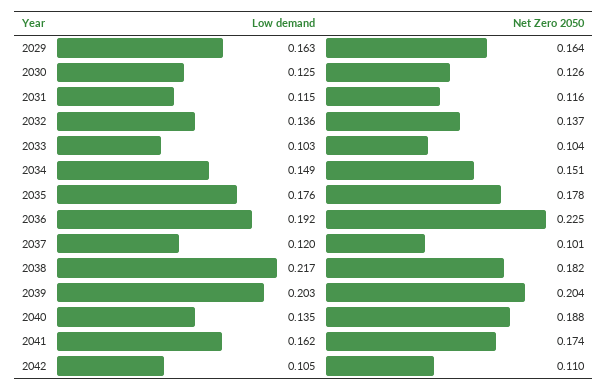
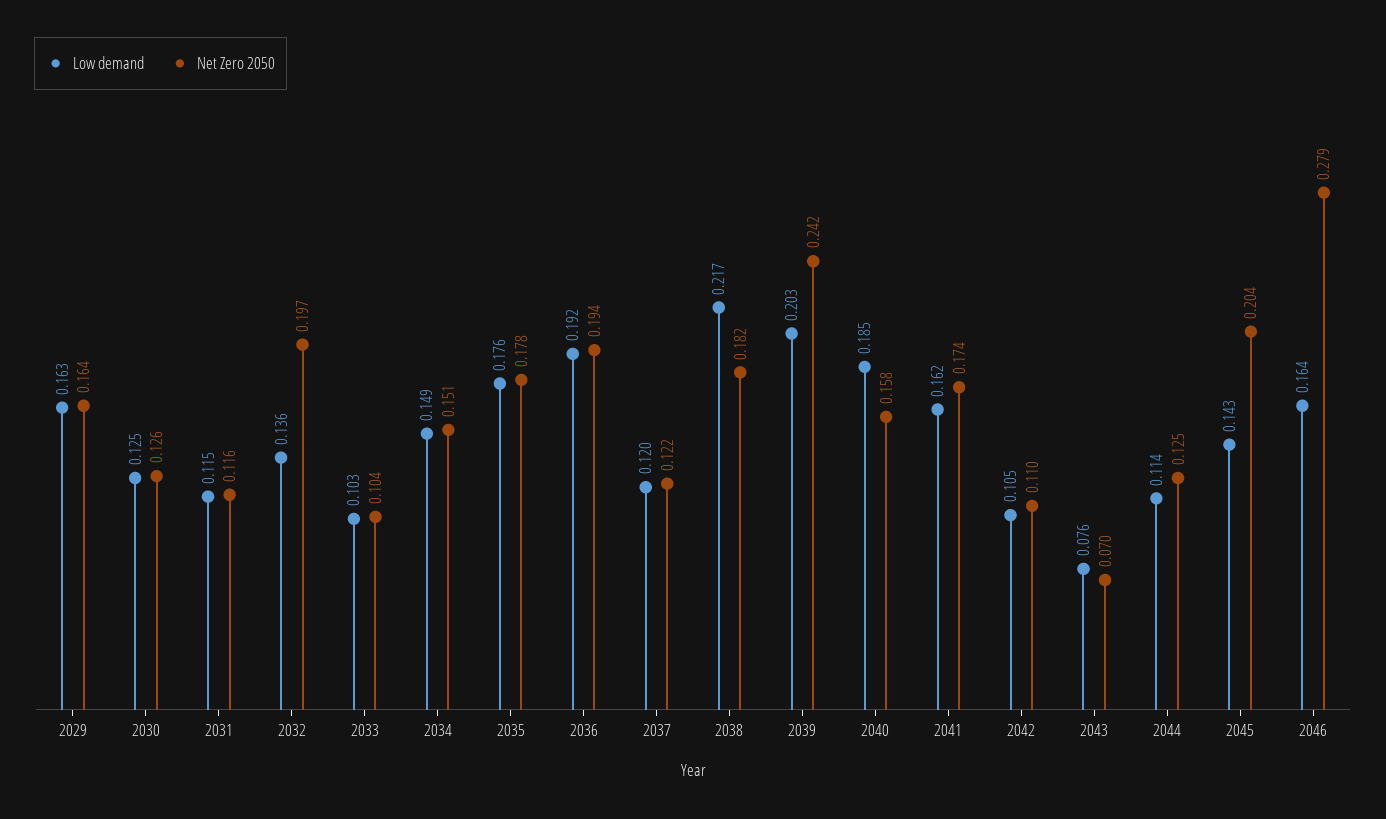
Net Zero 2050, 2032: 0.137 -> 0.197
Net Zero 2050, 2036: 0.225 -> 0.194
Net Zero 2050, 2037: 0.101 -> 0.122
Net Zero 2050, 2039: 0.204 -> 0.242
Low demand, 2040: 0.135 -> 0.185
Net Zero 2050, 2040: 0.188 -> 0.158
Low demand, 2043: none -> 0.076
Net Zero 2050, 2043: none -> 0.07
Low demand, 2044: none -> 0.114
Net Zero 2050, 2044: none -> 0.125
Low demand, 2045: none -> 0.143
Net Zero 2050, 2045: none -> 0.204
Low demand, 2046: none -> 0.164
Net Zero 2050, 2046: none -> 0.279

